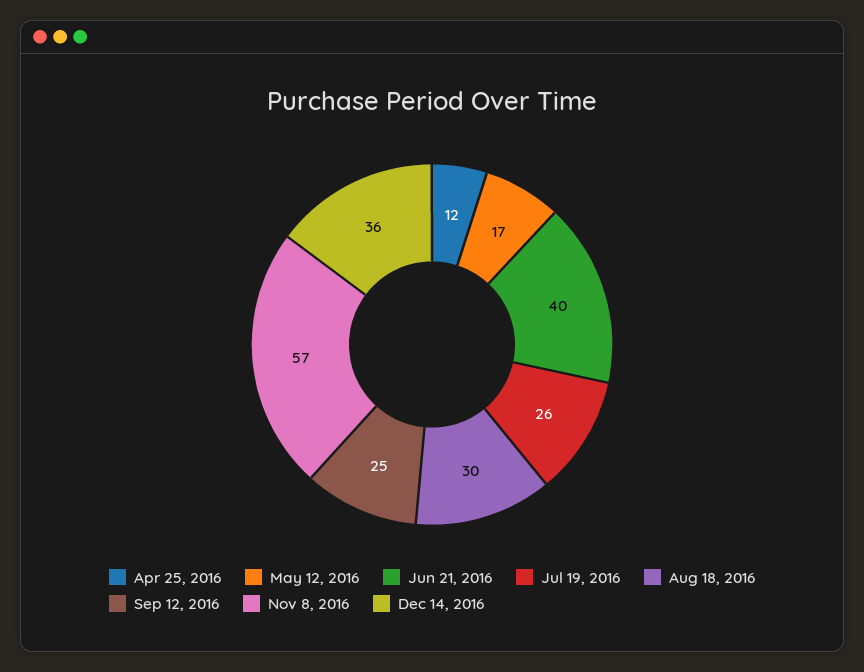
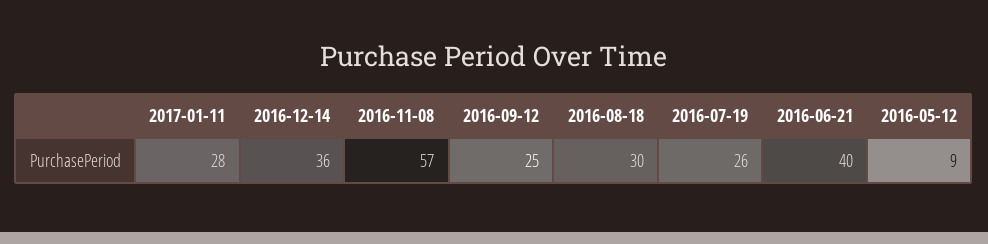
Apr 25, 2016: 12 -> none
May 12, 2016: 17 -> 9
2017-01-11: none -> 28

